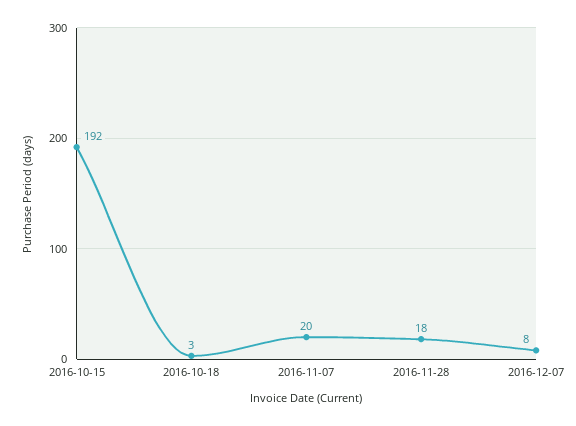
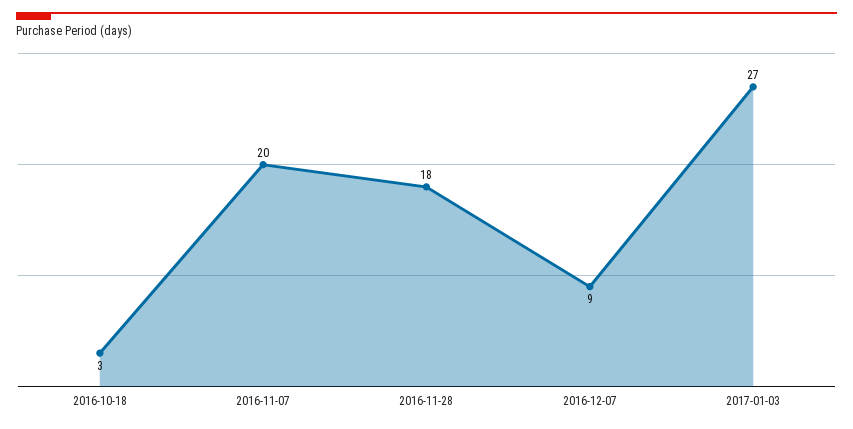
2016-10-15: 192 -> none
2016-12-07: 8 -> 9
2017-01-03: none -> 27

